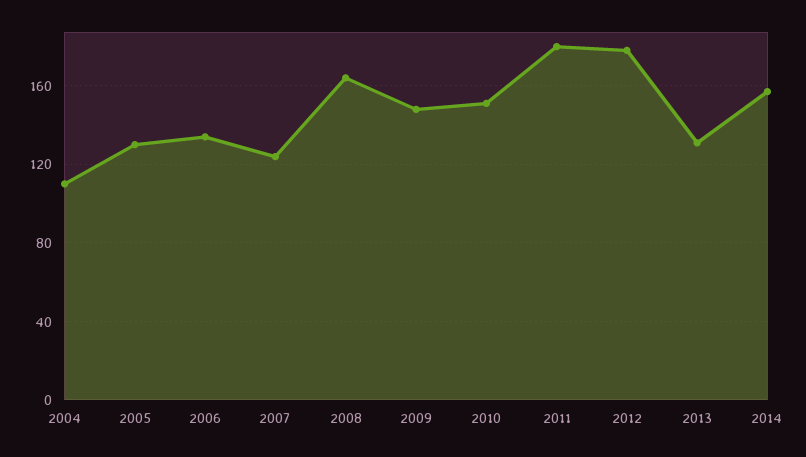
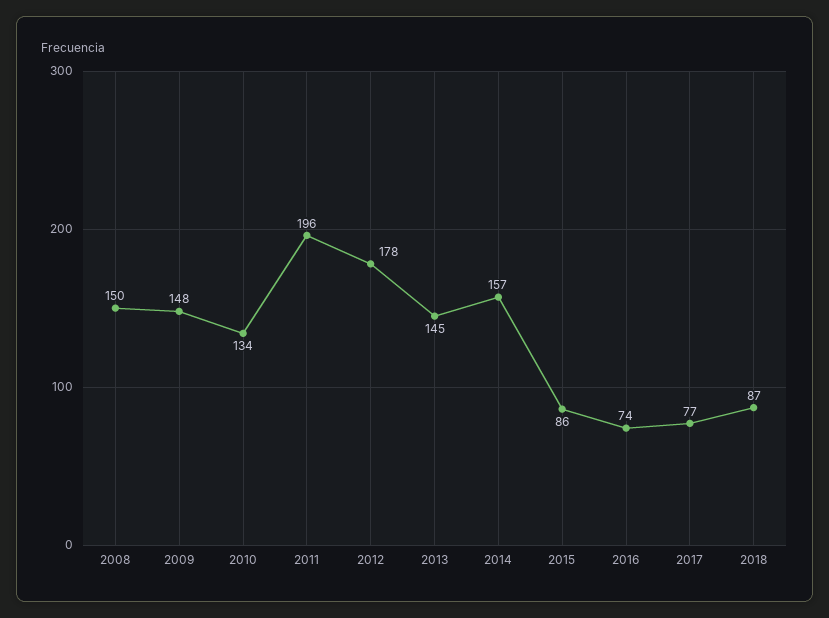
2004: 110 -> none
2005: 130 -> none
2006: 135 -> none
2007: 125 -> none
2008: 165 -> 150
2010: 150 -> 134
2011: 180 -> 196
2013: 130 -> 145
2015: none -> 86
2016: none -> 74
2017: none -> 77
2018: none -> 87

